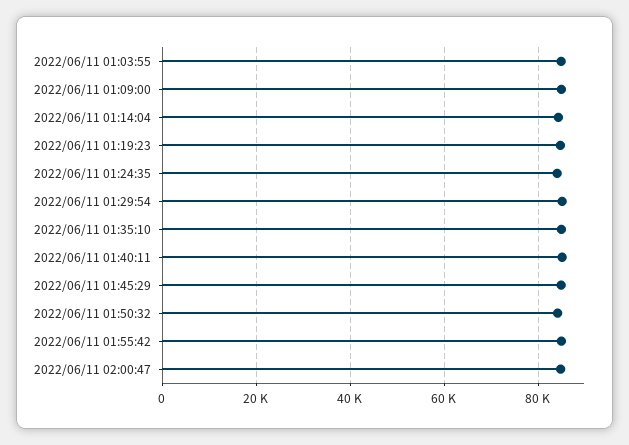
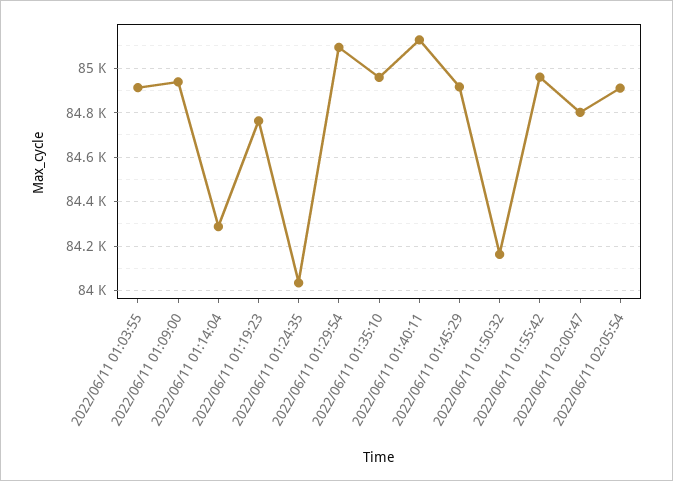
2022/06/11 02:05:54: none -> 84900

